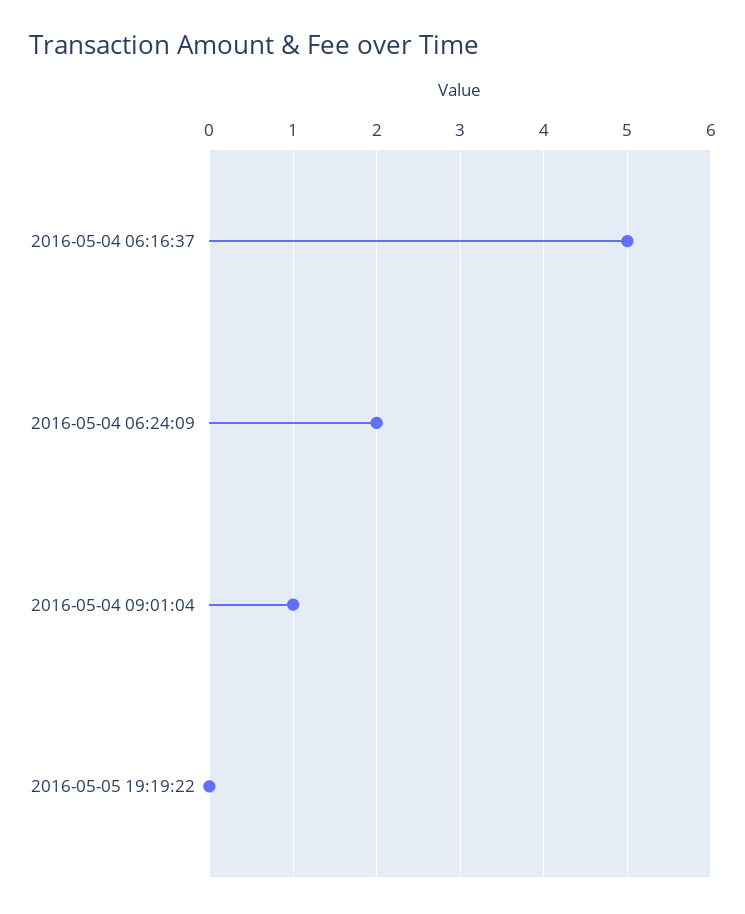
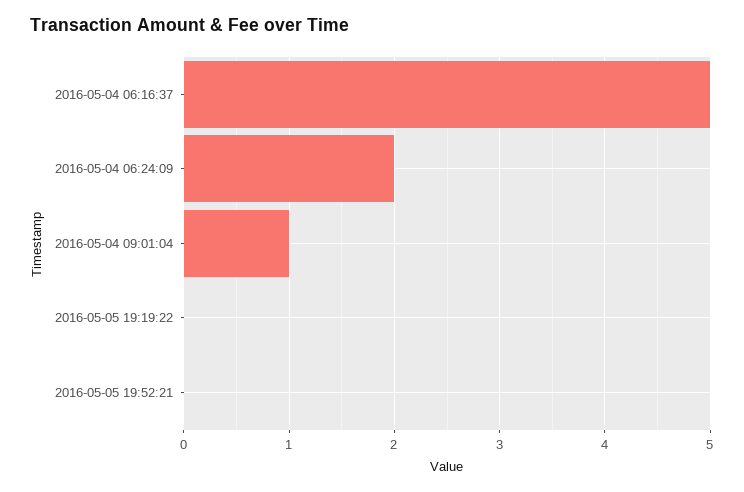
2016-05-05 19:52:21: none -> 0

